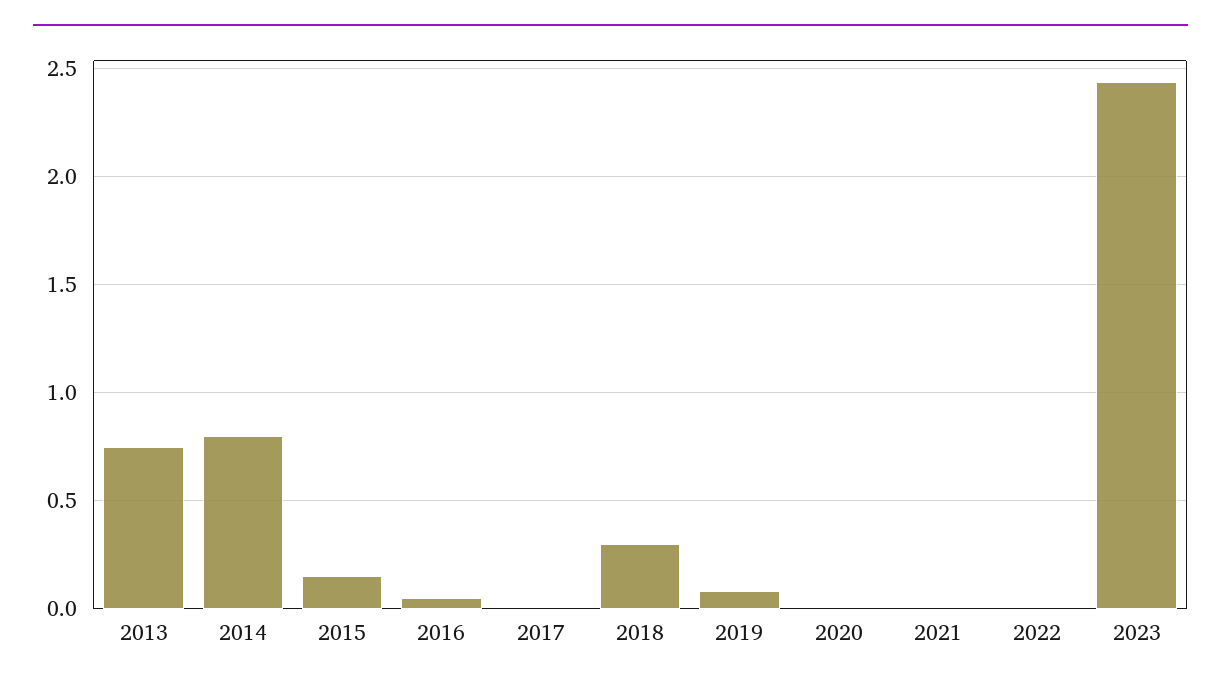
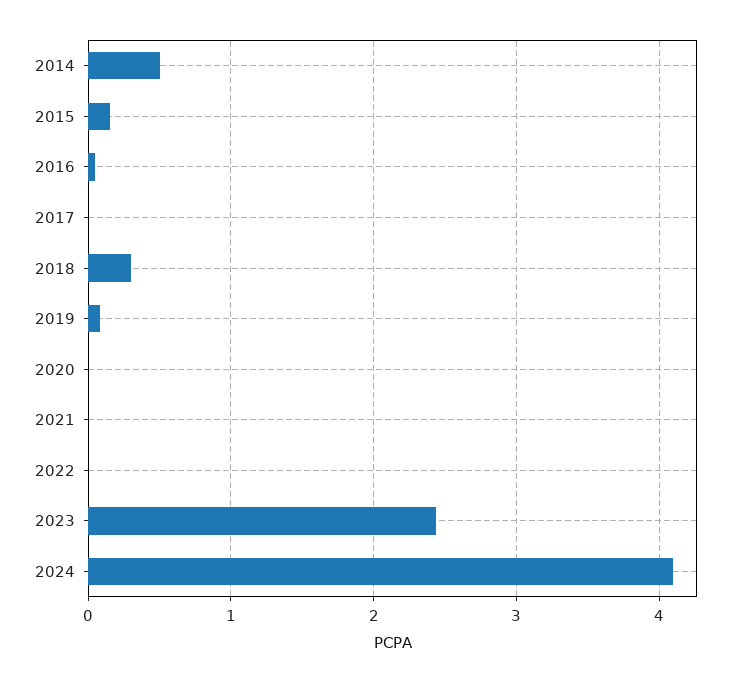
2013: 0.75 -> none
2014: 0.8 -> 0.5
2024: none -> 4.1

